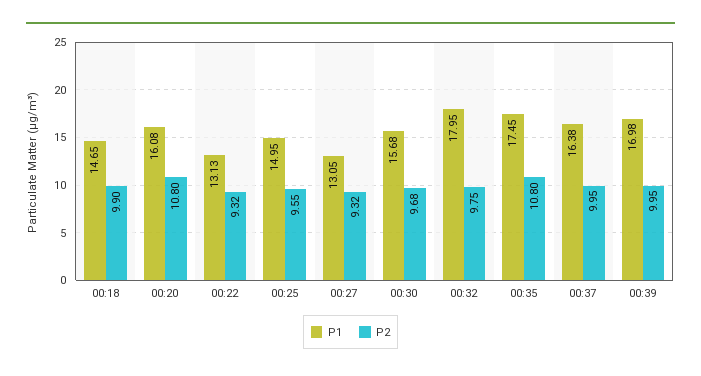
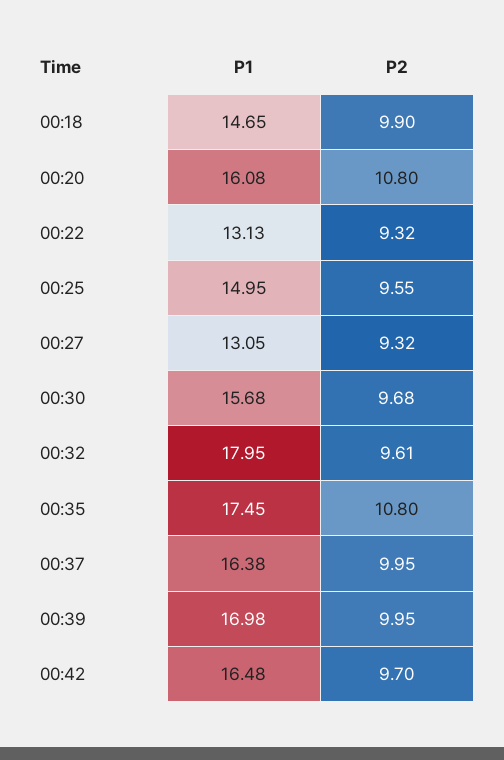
P2, 00:32: 9.75 -> 9.61
P1, 00:42: none -> 16.48
P2, 00:42: none -> 9.7

